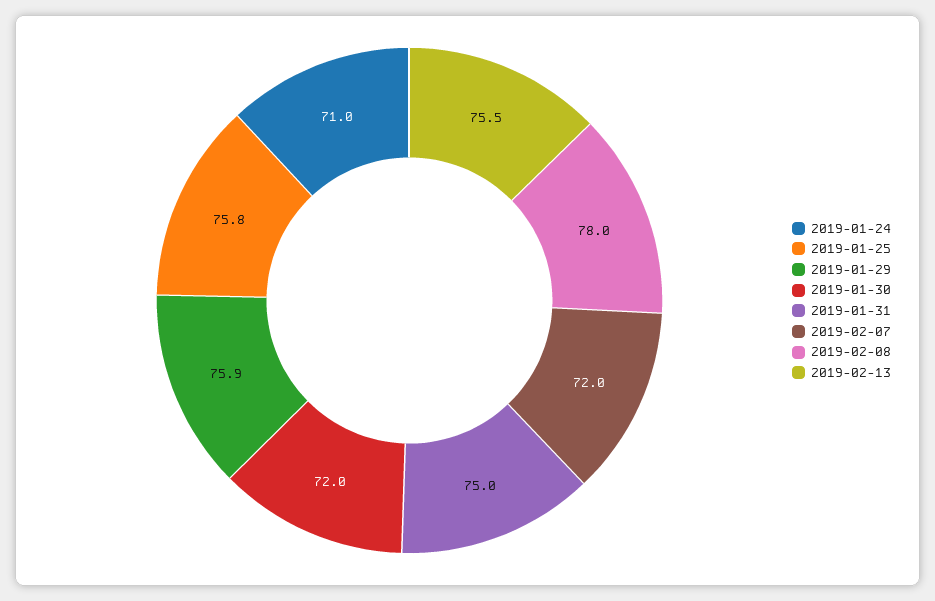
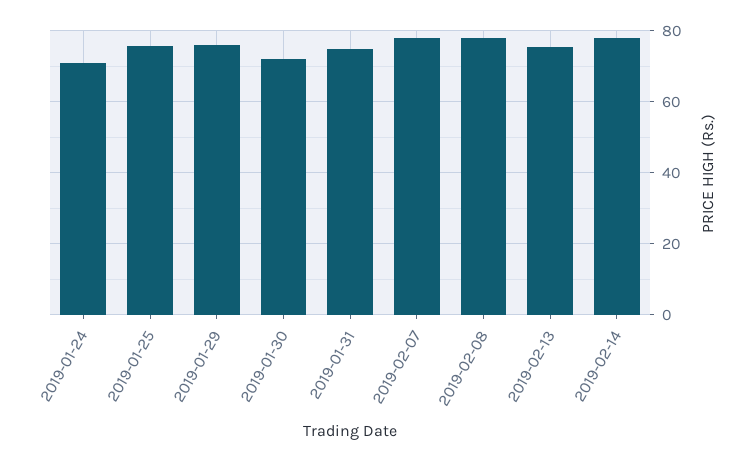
2019-02-07: 72 -> 78
2019-02-14: none -> 78

